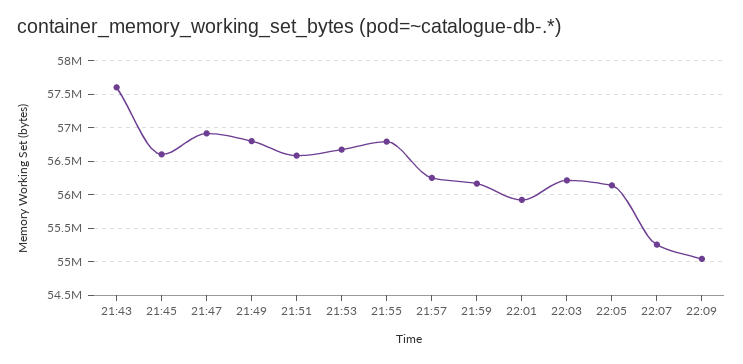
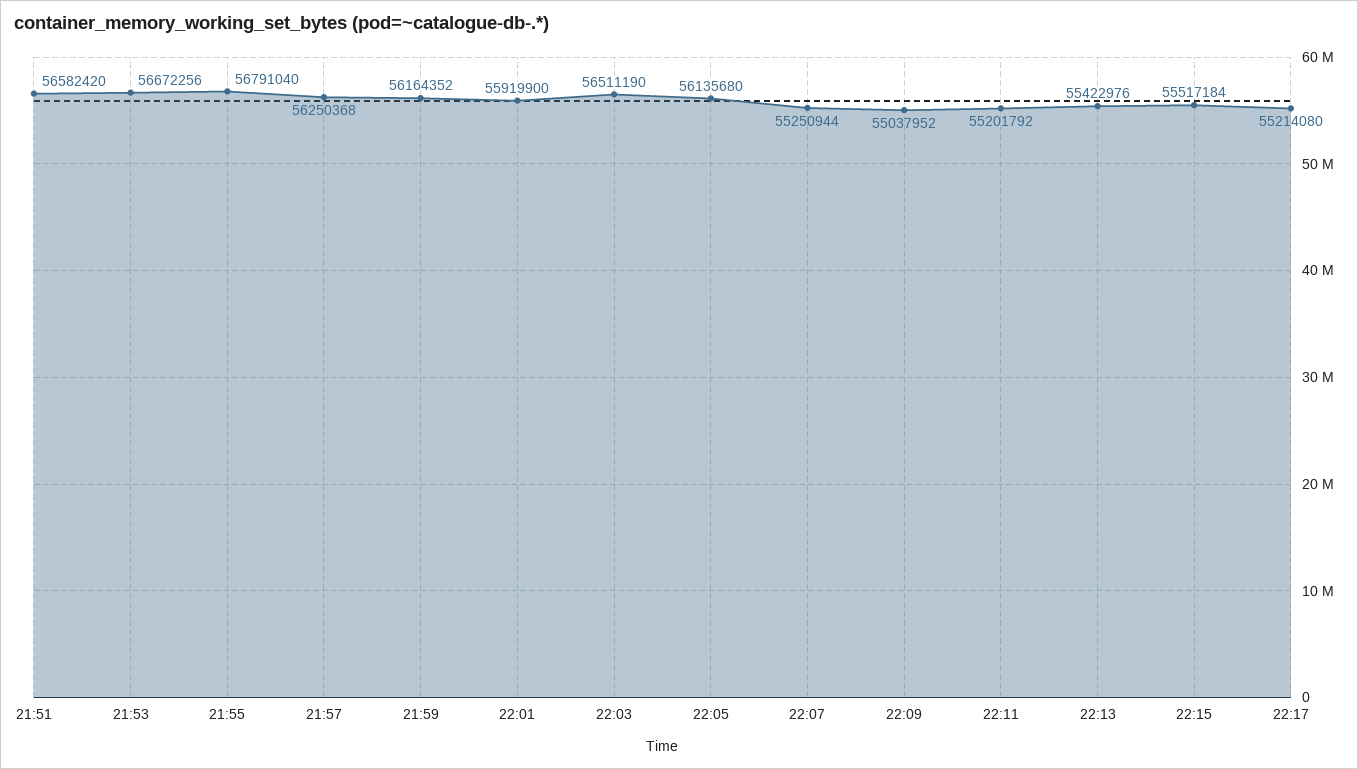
21:43: 57600000 -> none
21:45: 56600000 -> none
21:47: 56900000 -> none
21:49: 56800000 -> none
22:03: 56200000 -> 56511190
22:11: none -> 55201792
22:13: none -> 55422976
22:15: none -> 55517184
22:17: none -> 55214080

